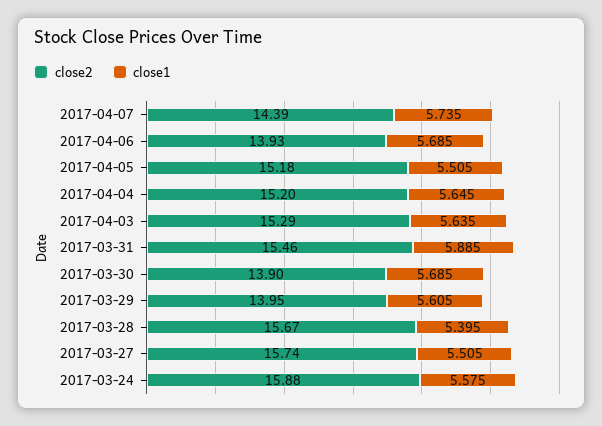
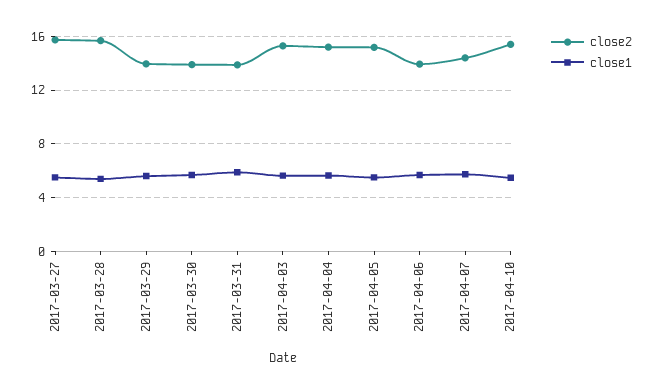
close2, 2017-03-31: 15.46 -> 14
close2, 2017-03-24: 15.88 -> none
close1, 2017-03-24: 5.575 -> none
close2, 2017-04-10: none -> 15.5
close1, 2017-04-10: none -> 5.5

